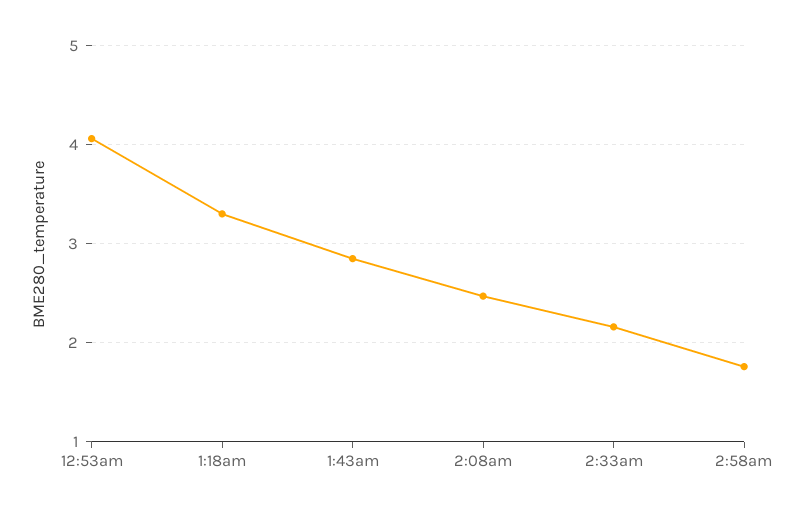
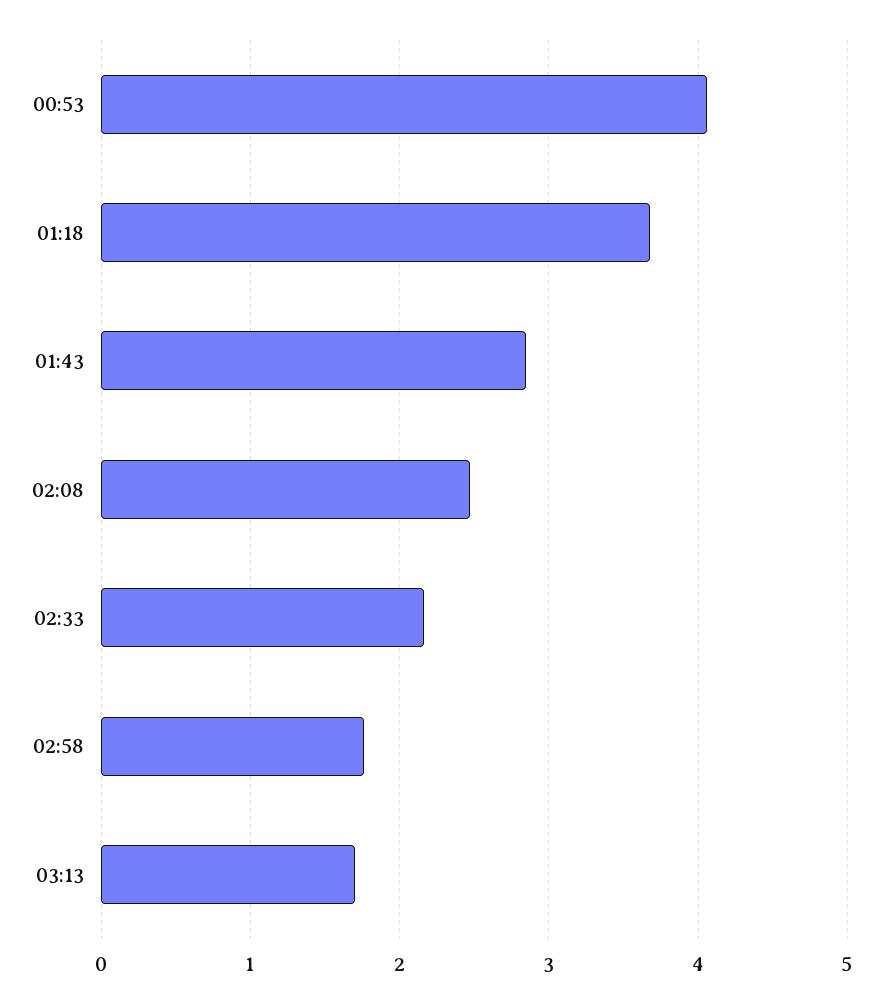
1:18am: 3.3 -> 3.7
03:13: none -> 1.7

